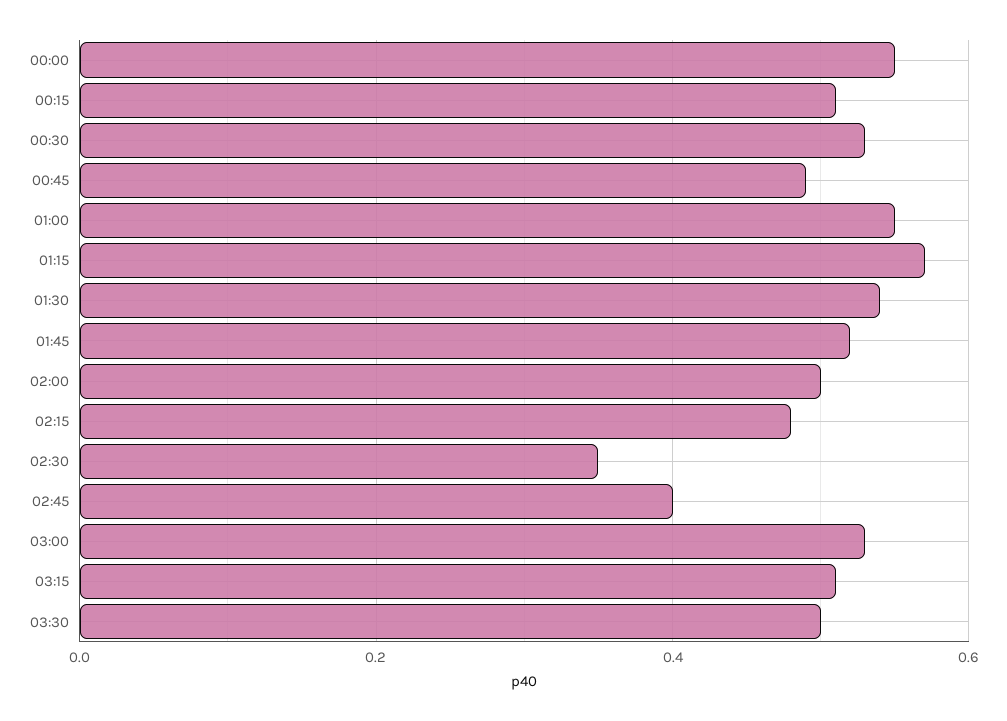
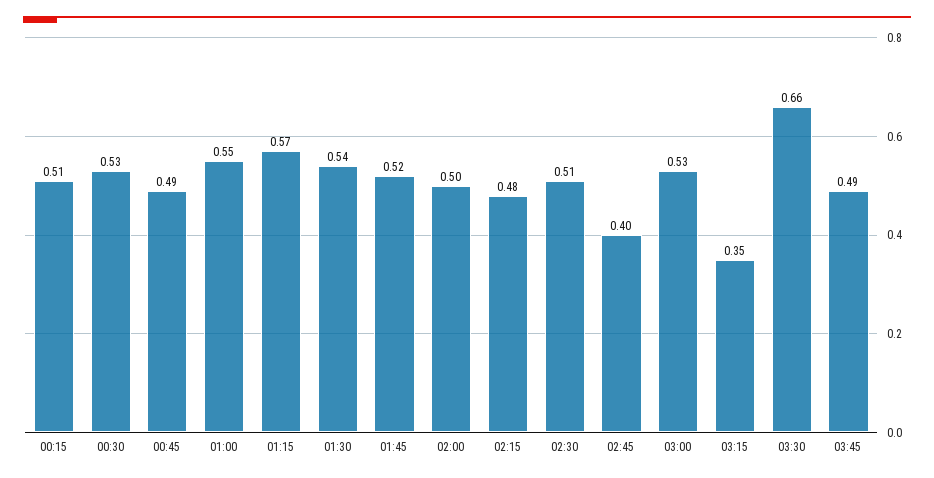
00:00: 0.55 -> none
02:30: 0.35 -> 0.51
03:15: 0.5 -> 0.35
03:30: 0.5 -> 0.66
03:45: none -> 0.49

